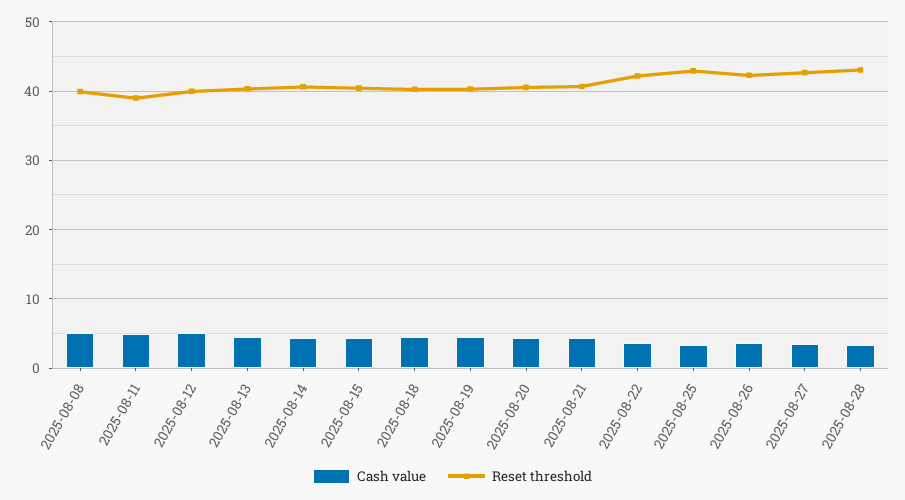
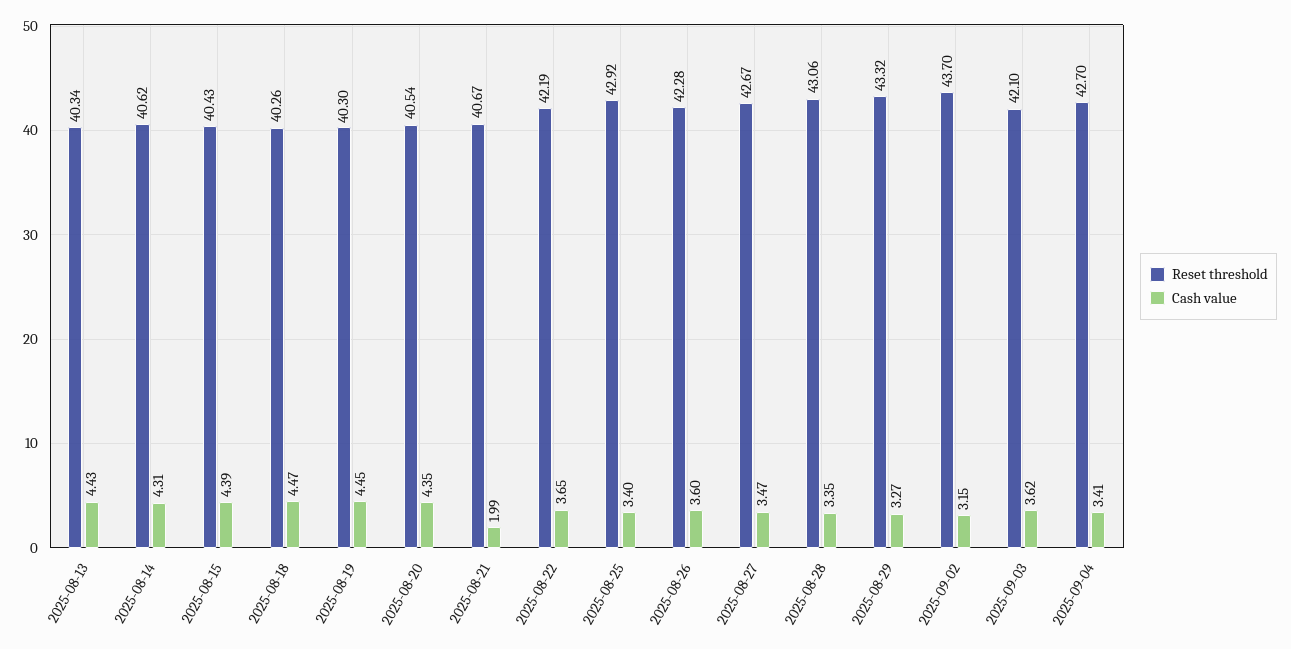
Cash value, 2025-08-08: 5 -> none
Reset threshold, 2025-08-08: 40 -> none
Cash value, 2025-08-11: 5 -> none
Reset threshold, 2025-08-11: 39 -> none
Cash value, 2025-08-12: 5 -> none
Reset threshold, 2025-08-12: 40 -> none
Cash value, 2025-08-21: 4 -> 1.99
Reset threshold, 2025-08-29: none -> 43.32
Cash value, 2025-08-29: none -> 3.27
Reset threshold, 2025-09-02: none -> 43.7
Cash value, 2025-09-02: none -> 3.15
Reset threshold, 2025-09-03: none -> 42.1
Cash value, 2025-09-03: none -> 3.62
Reset threshold, 2025-09-04: none -> 42.7
Cash value, 2025-09-04: none -> 3.41

